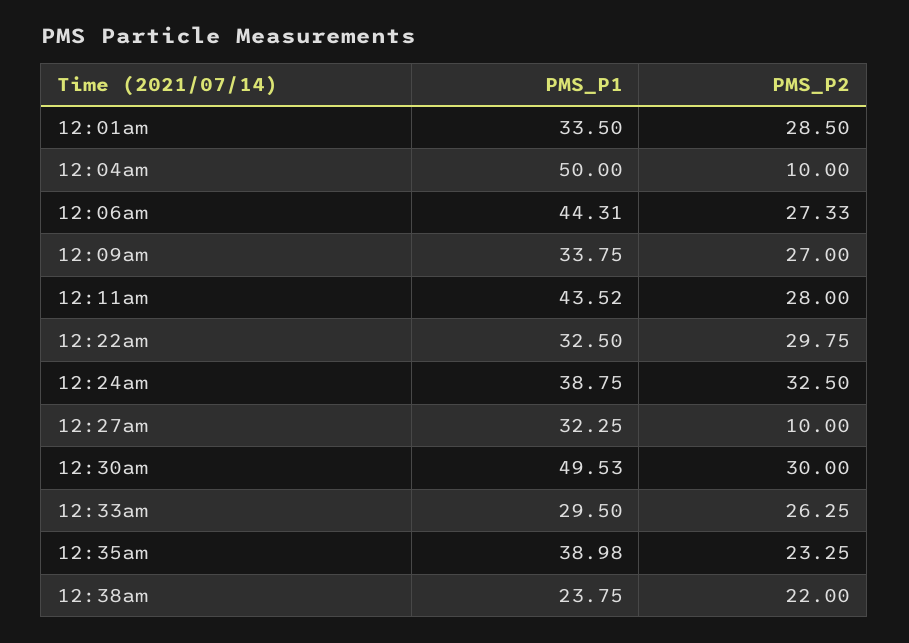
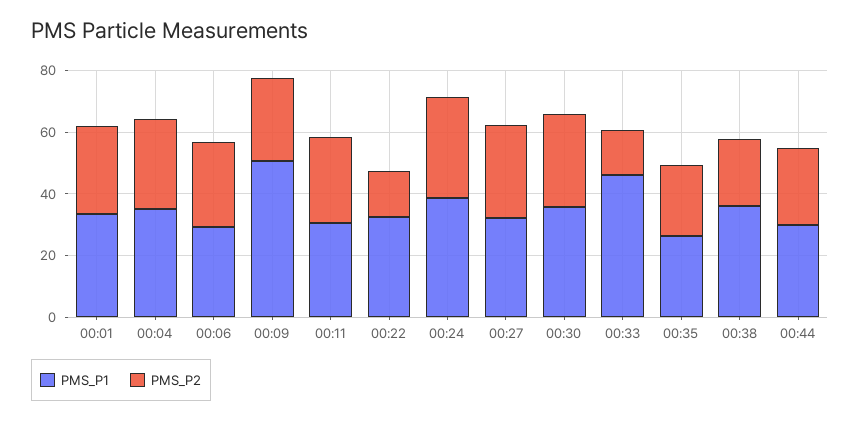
PMS_P1, 12:04am: 50 -> 35
PMS_P2, 12:04am: 10 -> 30
PMS_P1, 12:06am: 44.31 -> 30
PMS_P1, 12:09am: 33.75 -> 50
PMS_P1, 12:11am: 43.52 -> 30
PMS_P2, 12:22am: 29.75 -> 15
PMS_P2, 12:27am: 10 -> 30
PMS_P1, 12:30am: 49.53 -> 35
PMS_P1, 12:33am: 29.5 -> 45
PMS_P2, 12:33am: 26.25 -> 15
PMS_P1, 12:35am: 38.98 -> 25
PMS_P1, 12:38am: 23.75 -> 35
PMS_P1, 00:44: none -> 30
PMS_P2, 00:44: none -> 25

